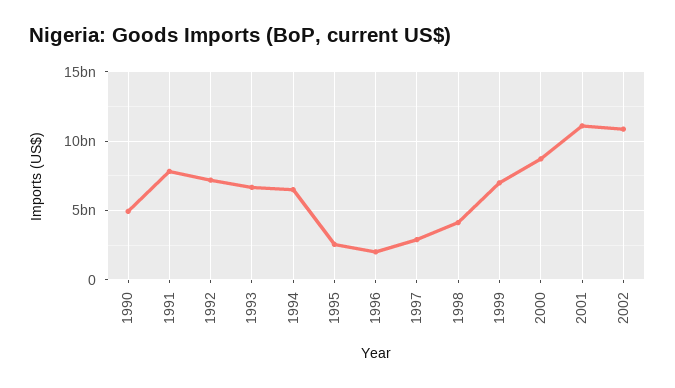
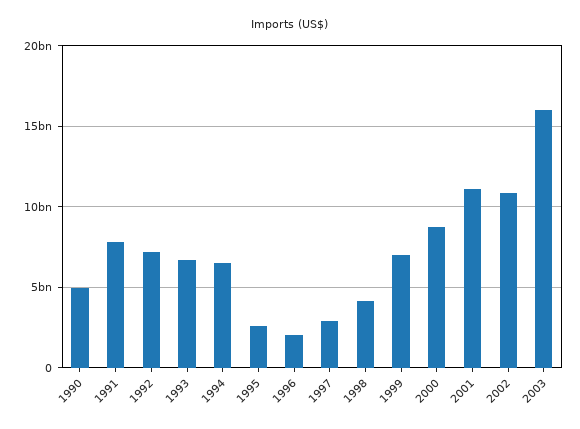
2003: none -> 16000000000

